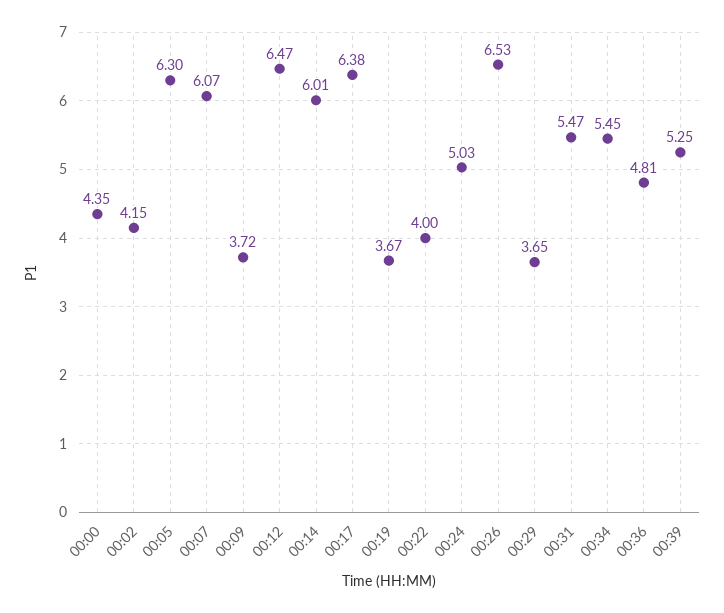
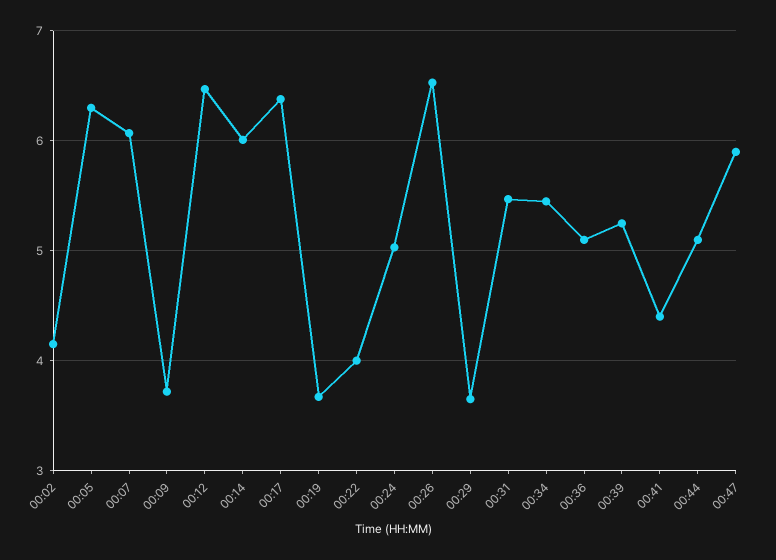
00:00: 4.35 -> none
00:36: 4.81 -> 5.1
00:41: none -> 4.4
00:44: none -> 5.1
00:47: none -> 5.9

